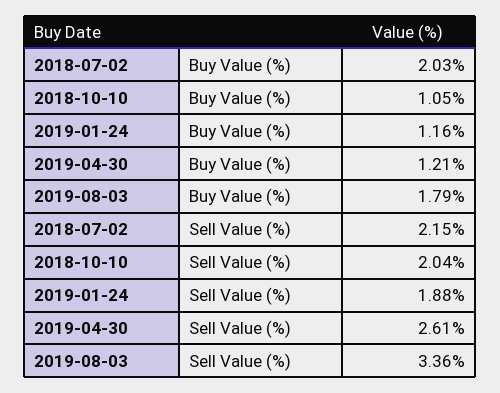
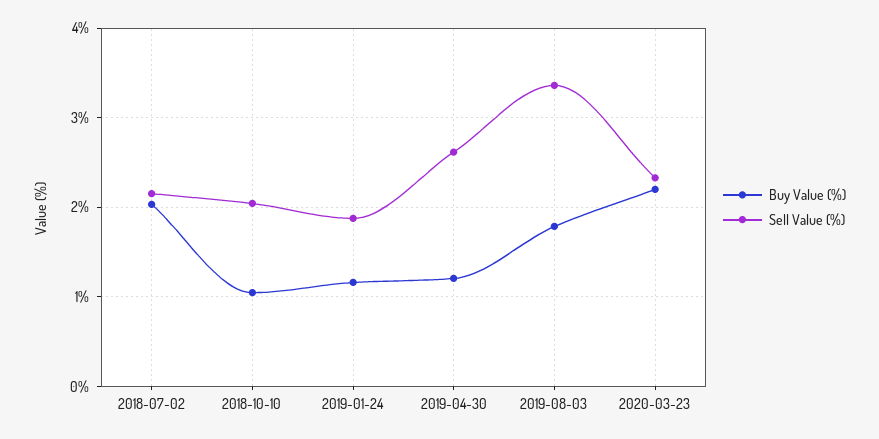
Buy Value (%), 2020-03-23: none -> 2.2
Sell Value (%), 2020-03-23: none -> 2.3

